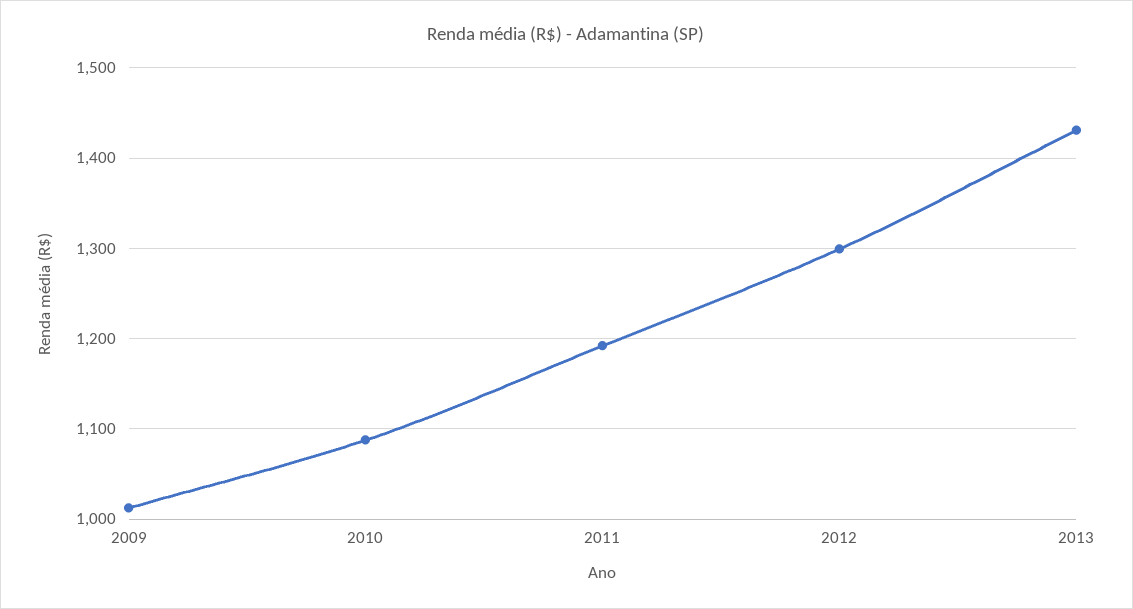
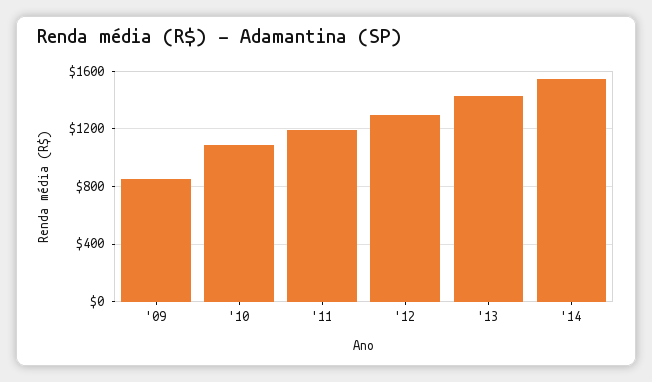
2009: 1010 -> 850
'14: none -> 1550

